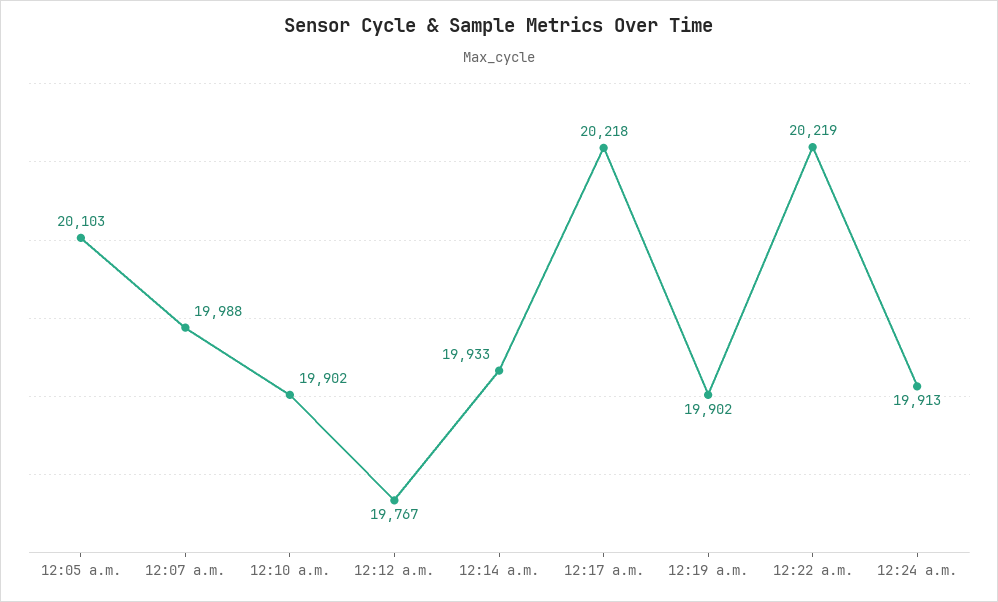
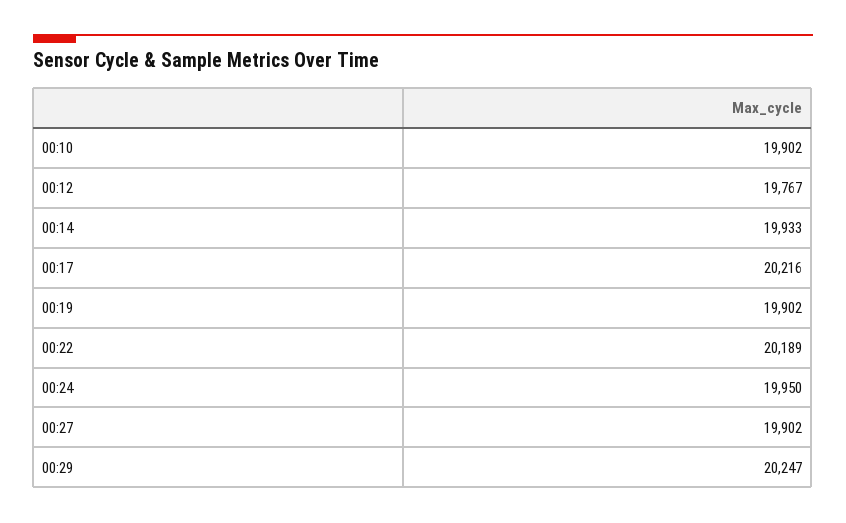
12:05 a.m.: 20103 -> none
12:07 a.m.: 19988 -> none
12:17 a.m.: 20218 -> 20216
12:22 a.m.: 20219 -> 20189
12:24 a.m.: 19913 -> 19950
00:27: none -> 19902
00:29: none -> 20247

